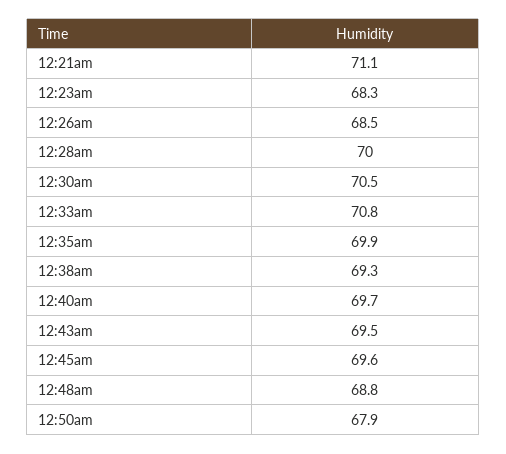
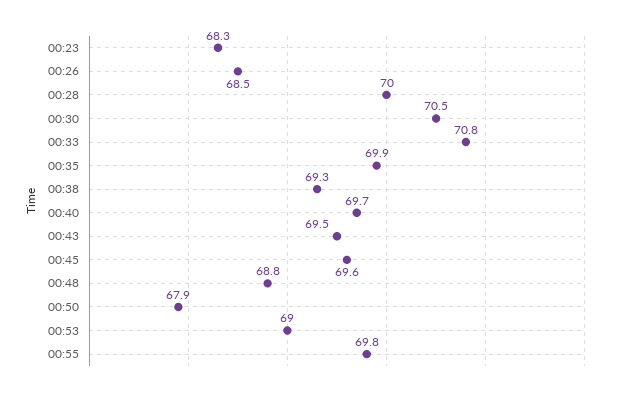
12:21am: 71.1 -> none
00:53: none -> 69
00:55: none -> 69.8

